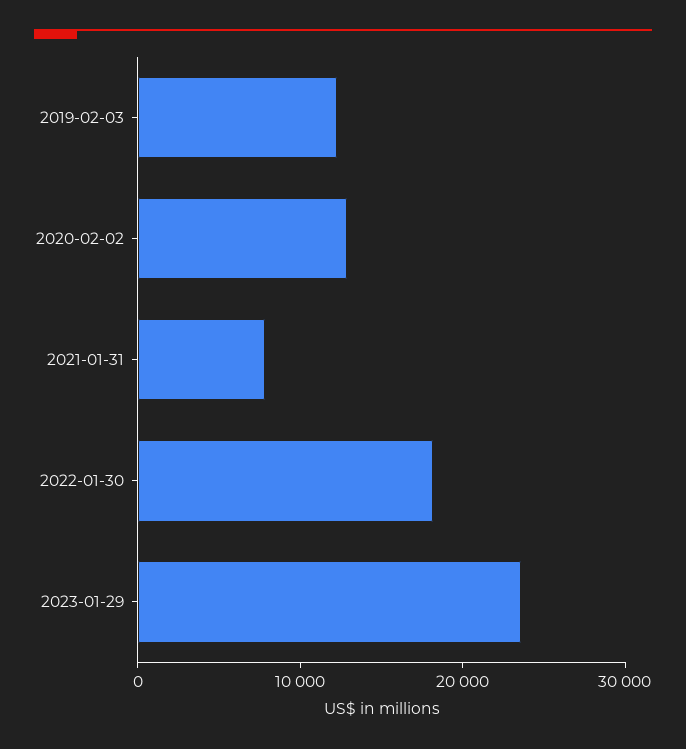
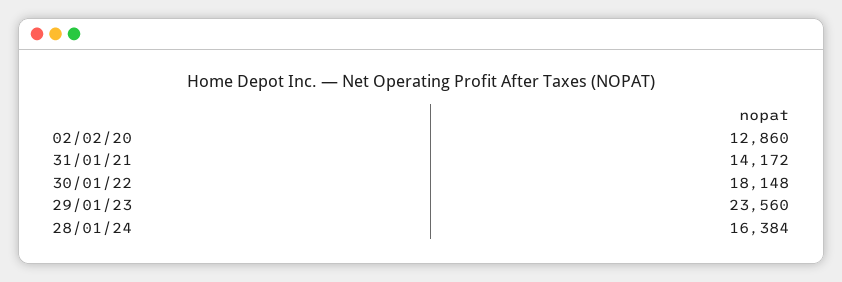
2019-02-03: 12000 -> none
2021-01-31: 8000 -> 14172
28/01/24: none -> 16384

